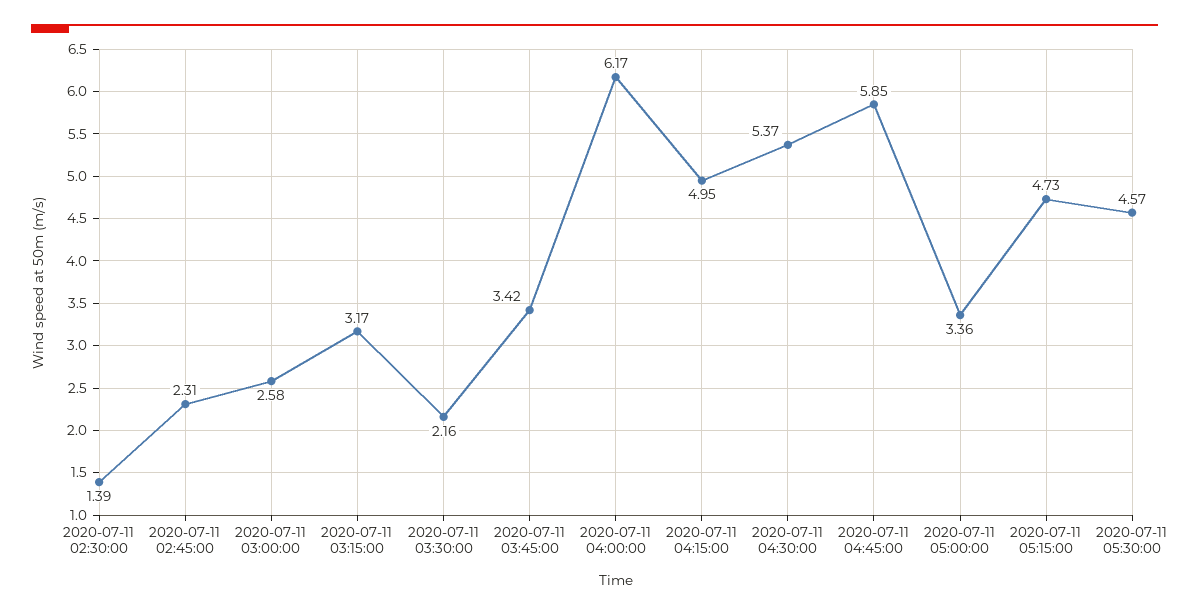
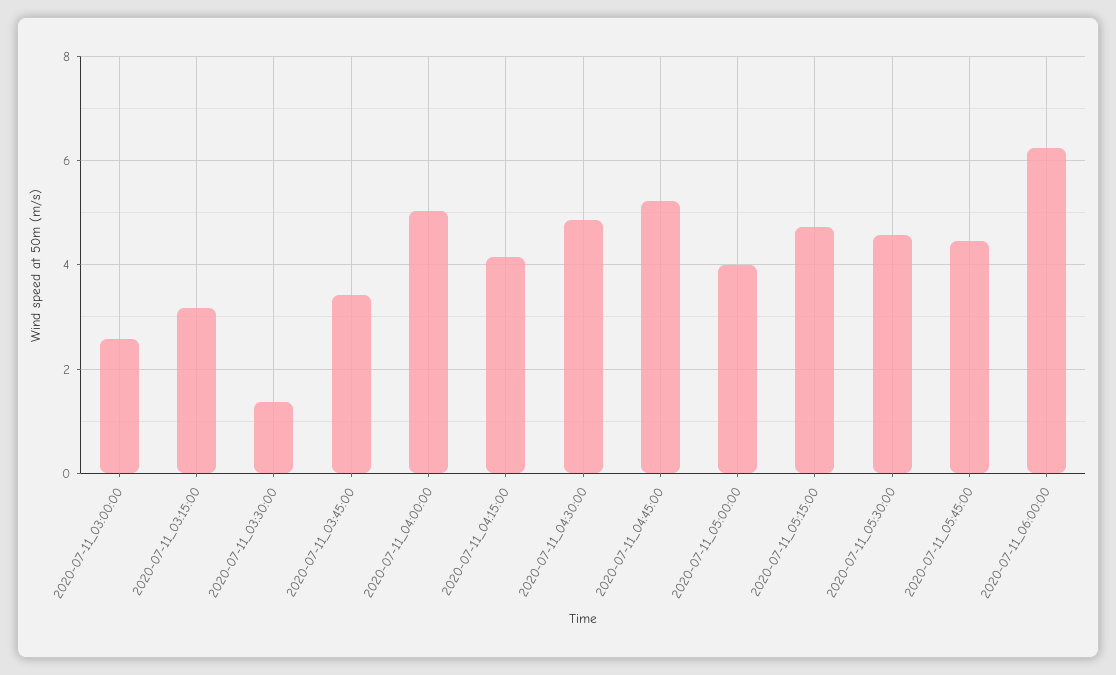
2020-07-11 02:30:00: 1.39 -> none
2020-07-11 02:45:00: 2.31 -> none
2020-07-11 03:30:00: 2.16 -> 1.4
2020-07-11 04:00:00: 6.17 -> 5
2020-07-11 04:15:00: 4.95 -> 4.2
2020-07-11 04:30:00: 5.37 -> 4.8
2020-07-11 04:45:00: 5.85 -> 5.2
2020-07-11 05:00:00: 3.36 -> 4
2020-07-11_05:45:00: none -> 4.4
2020-07-11_06:00:00: none -> 6.2

